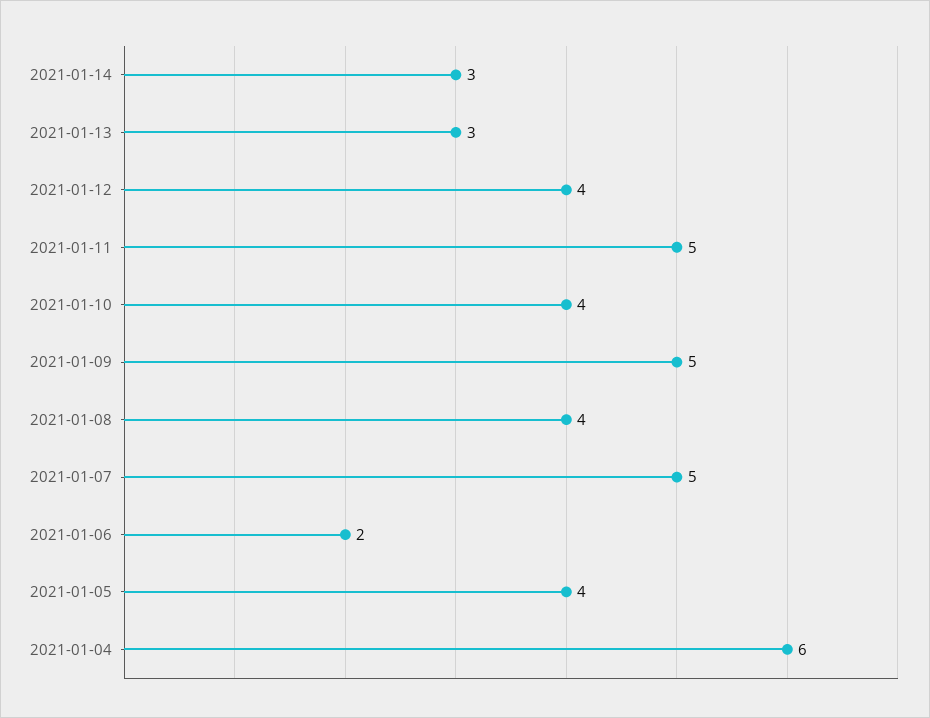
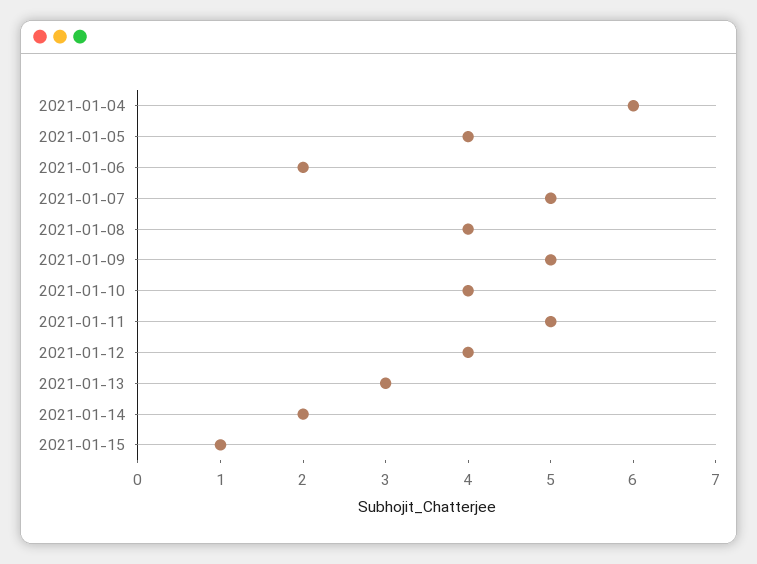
2021-01-14: 3 -> 2
2021-01-15: none -> 1

